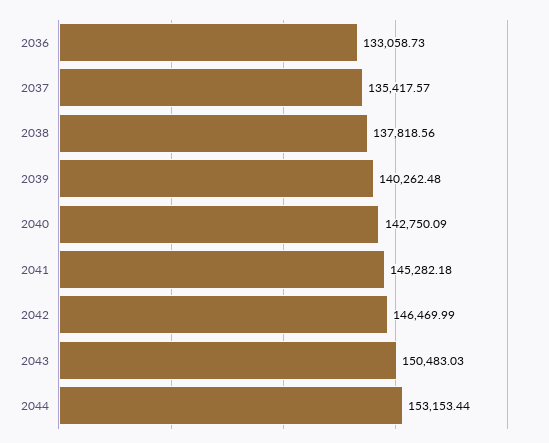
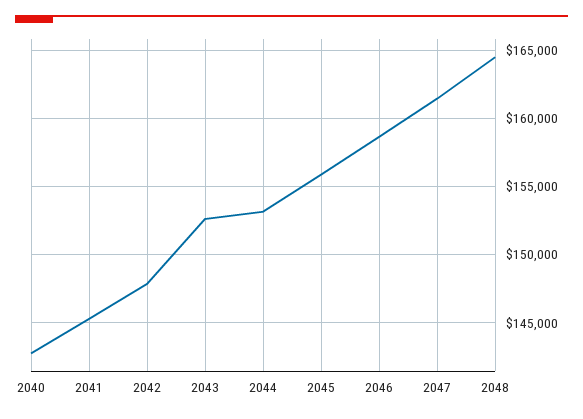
2036: 133058.73 -> none
2037: 135417.57 -> none
2038: 137818.56 -> none
2039: 140262.48 -> none
2042: 146469.99 -> 148000
2043: 150483.03 -> 152500
2045: none -> 156000
2046: none -> 158500
2047: none -> 161500
2048: none -> 164500

